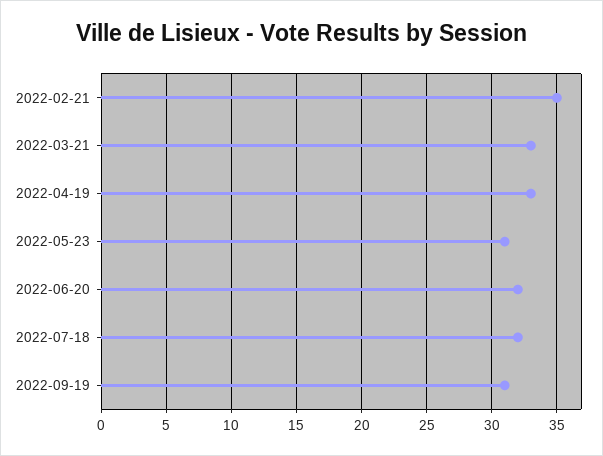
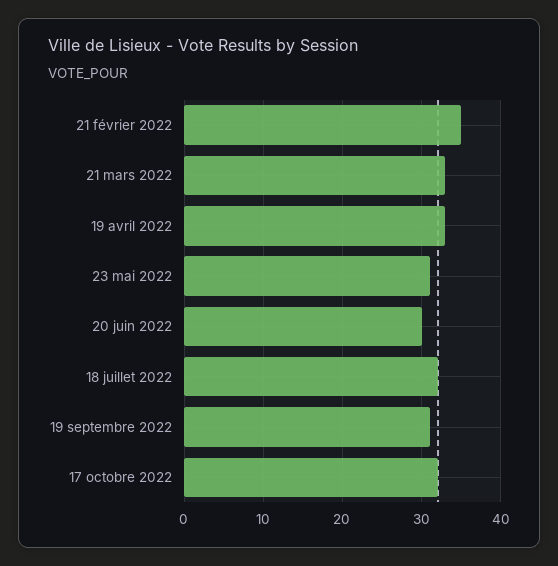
2022-06-20: 32 -> 30
17 octobre 2022: none -> 32

